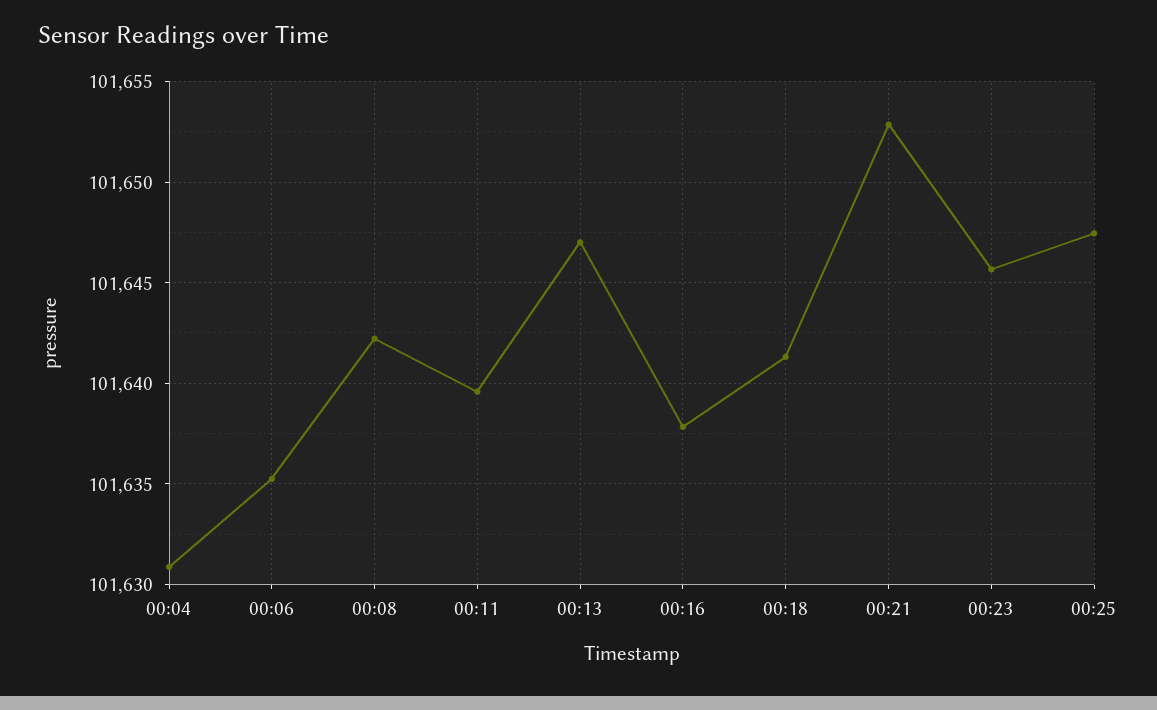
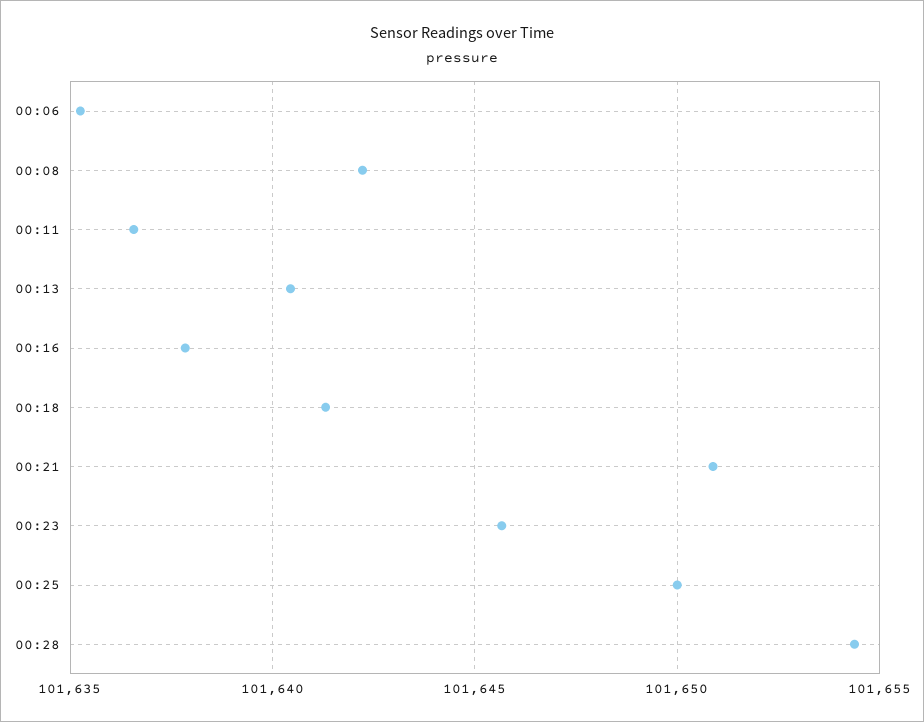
00:04: 101631 -> none
00:11: 101639.5 -> 101636.5
00:13: 101647 -> 101640.5
00:21: 101653 -> 101651
00:25: 101647.5 -> 101650
00:28: none -> 101654.5

